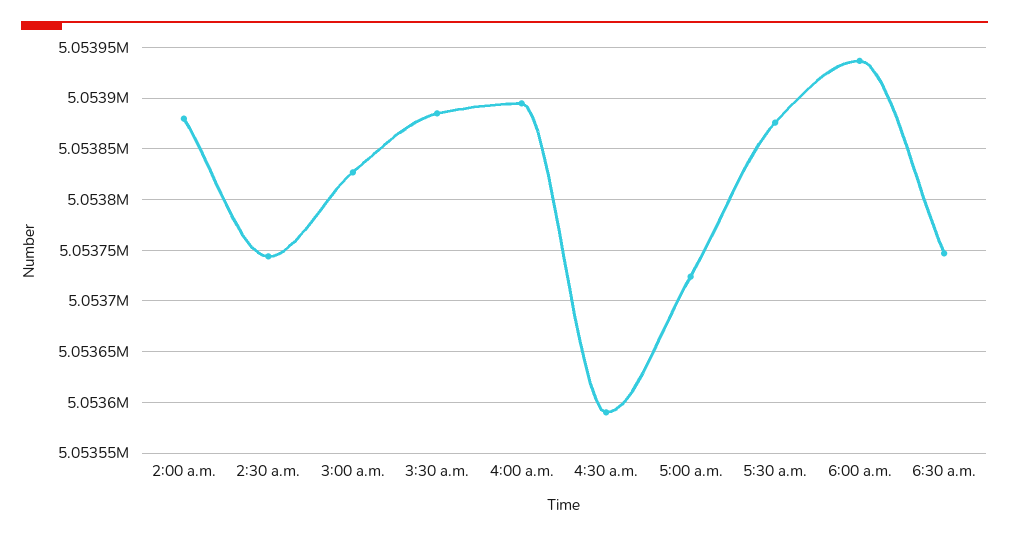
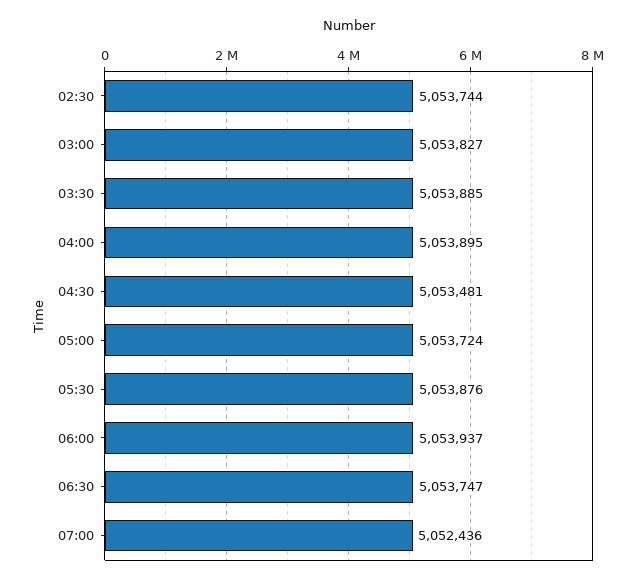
2:00 a.m.: 5053880 -> none
4:30 a.m.: 5053590 -> 5053481
07:00: none -> 5052436

